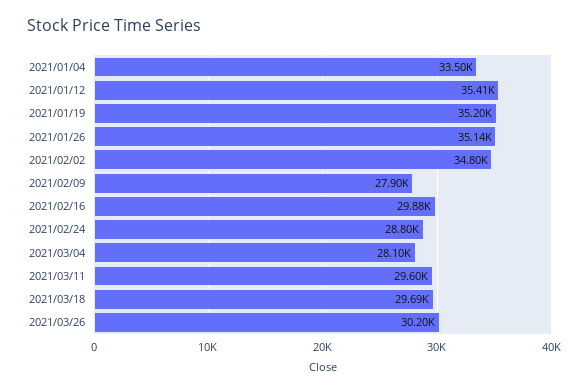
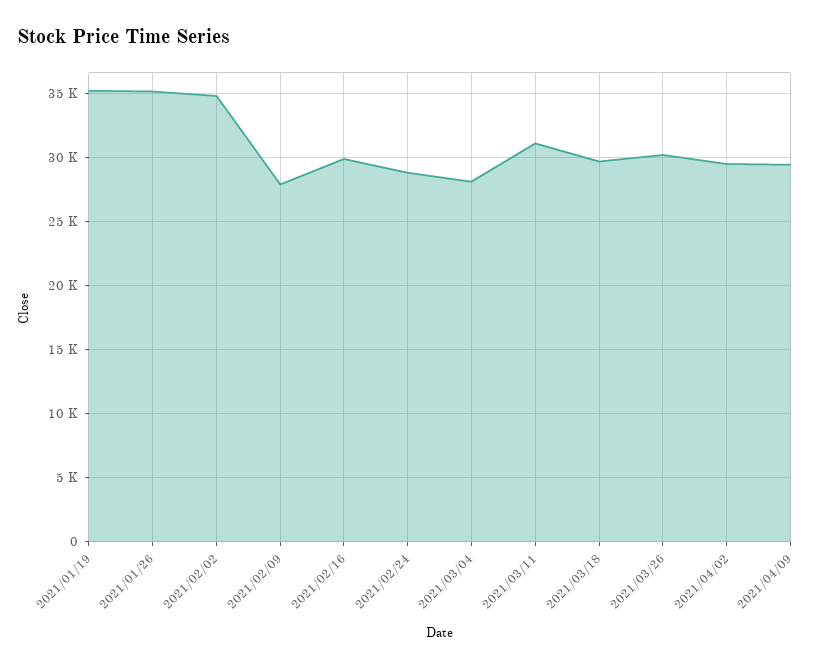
2021/01/04: 33500 -> none
2021/01/12: 35410 -> none
2021/03/11: 29600 -> 31000
2021/04/02: none -> 29500
2021/04/09: none -> 29500

